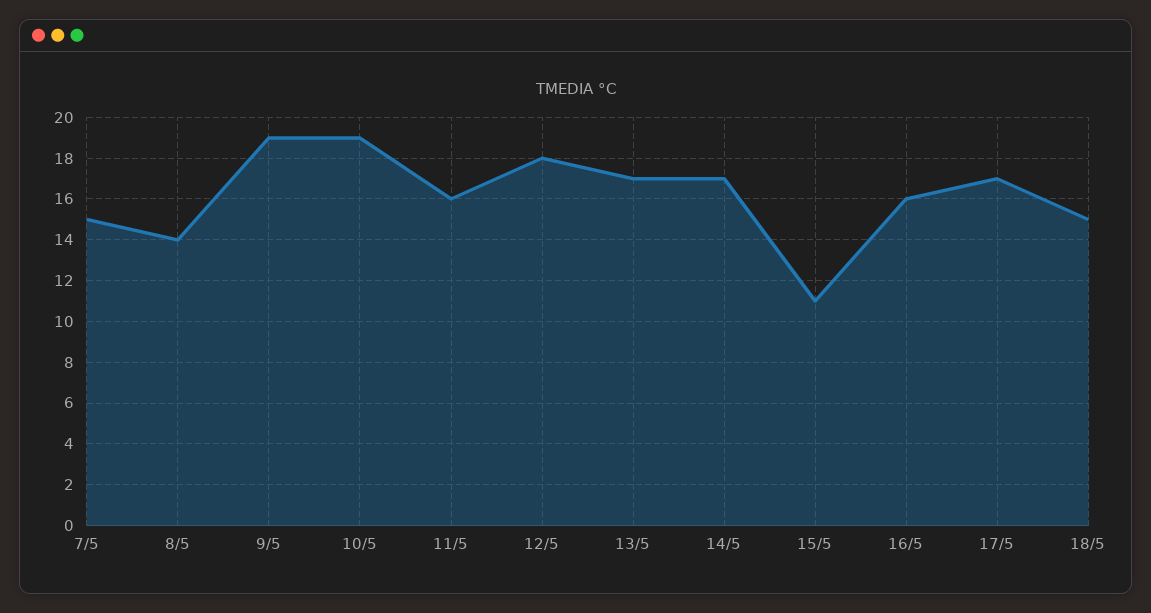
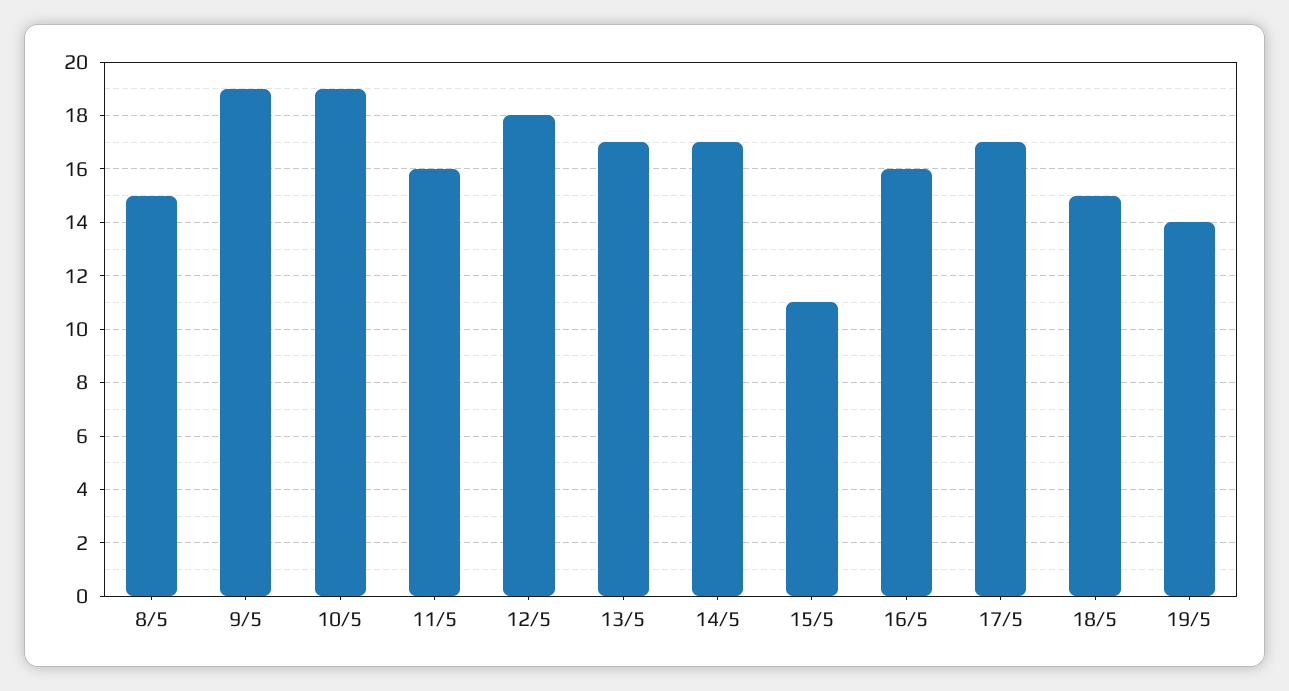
7/5: 15 -> none
8/5: 14 -> 15
19/5: none -> 14

